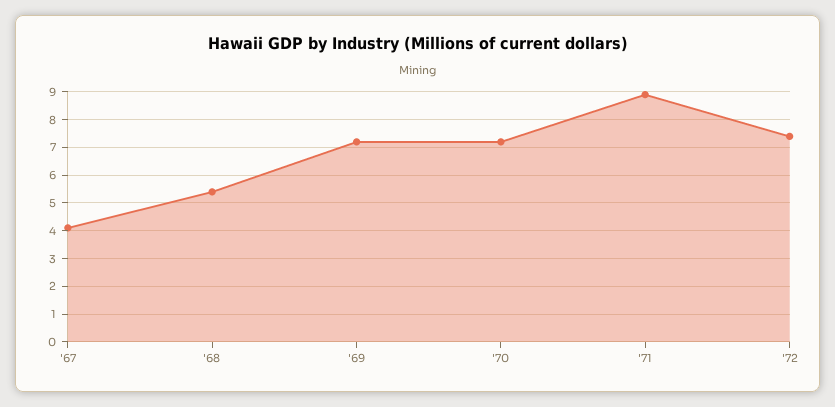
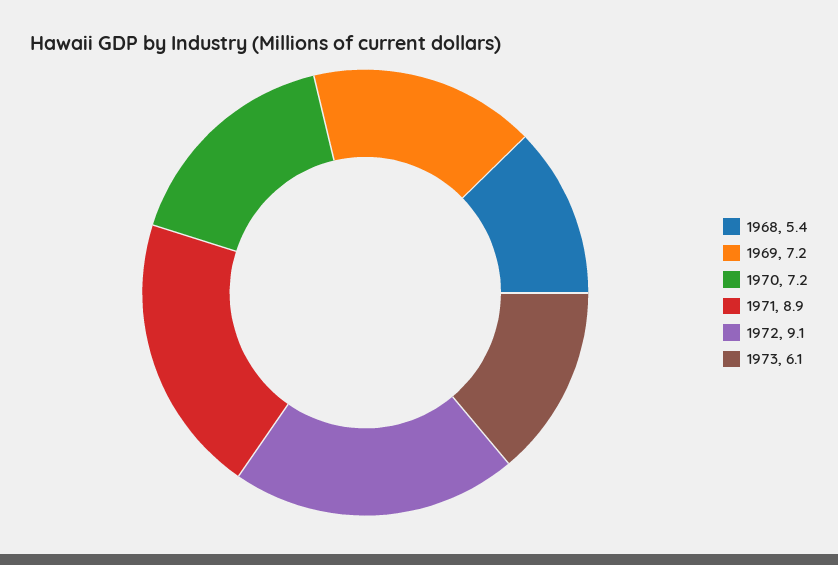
'67: 4 -> none
'72: 7.5 -> 9.1
1973: none -> 6.1

